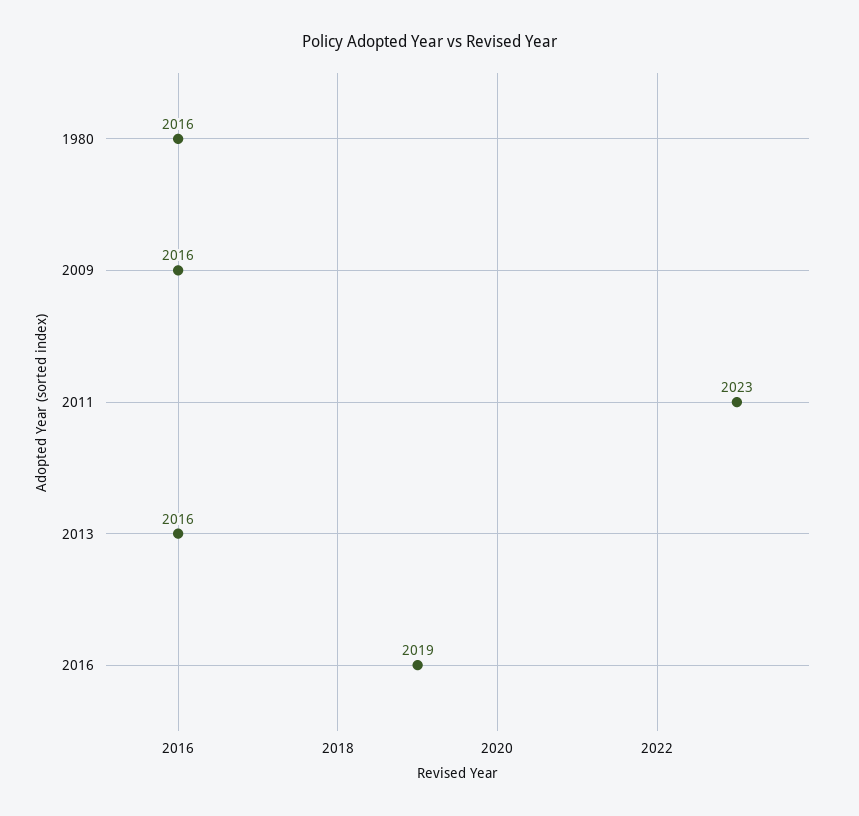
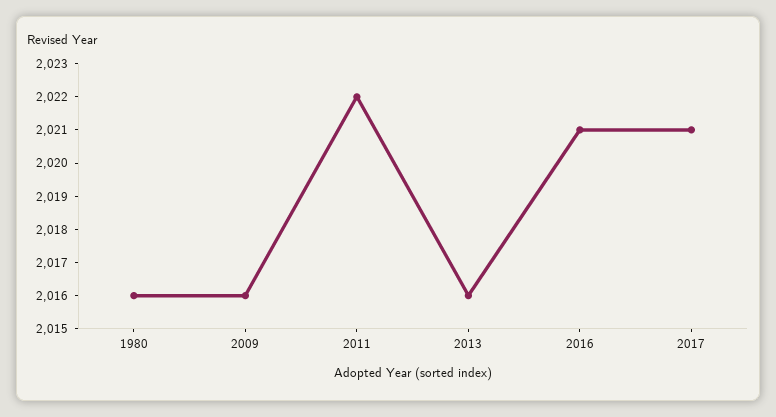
2011: 2023 -> 2022
2016: 2019 -> 2021
2017: none -> 2021

